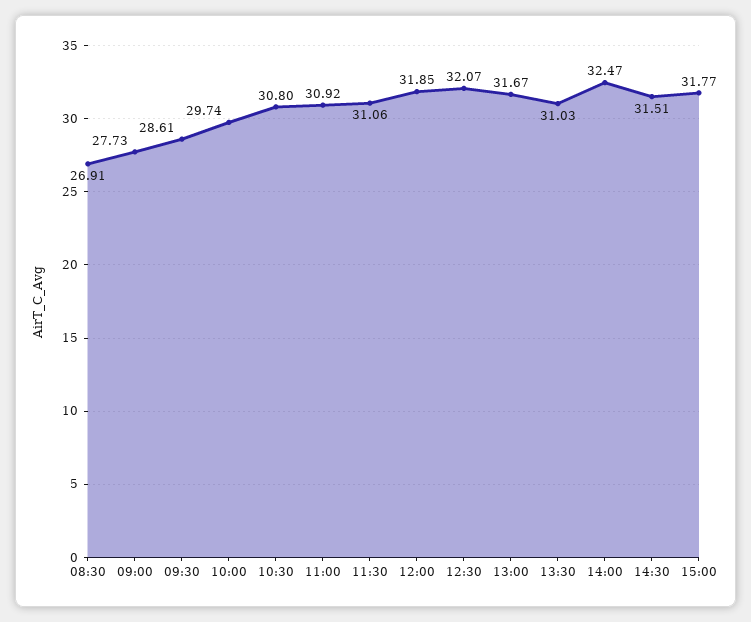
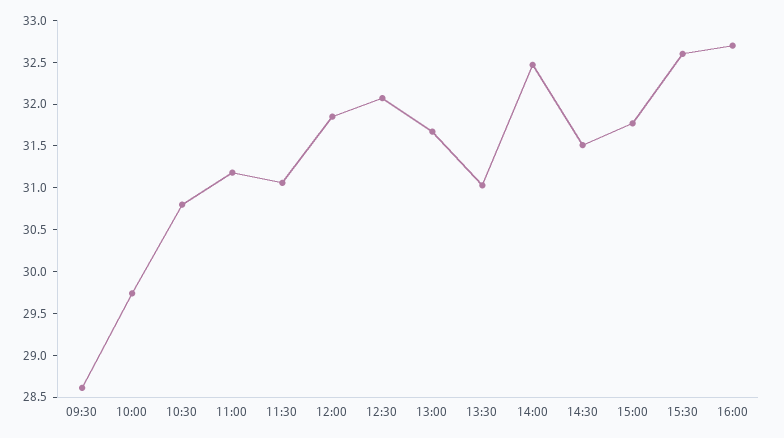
08:30: 26.91 -> none
09:00: 27.73 -> none
11:00: 30.92 -> 31.2
15:30: none -> 32.6
16:00: none -> 32.7

